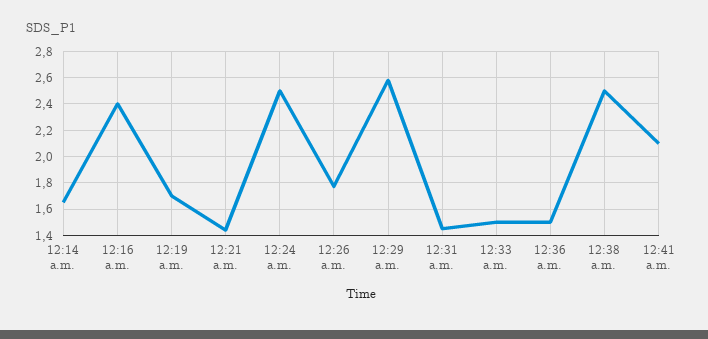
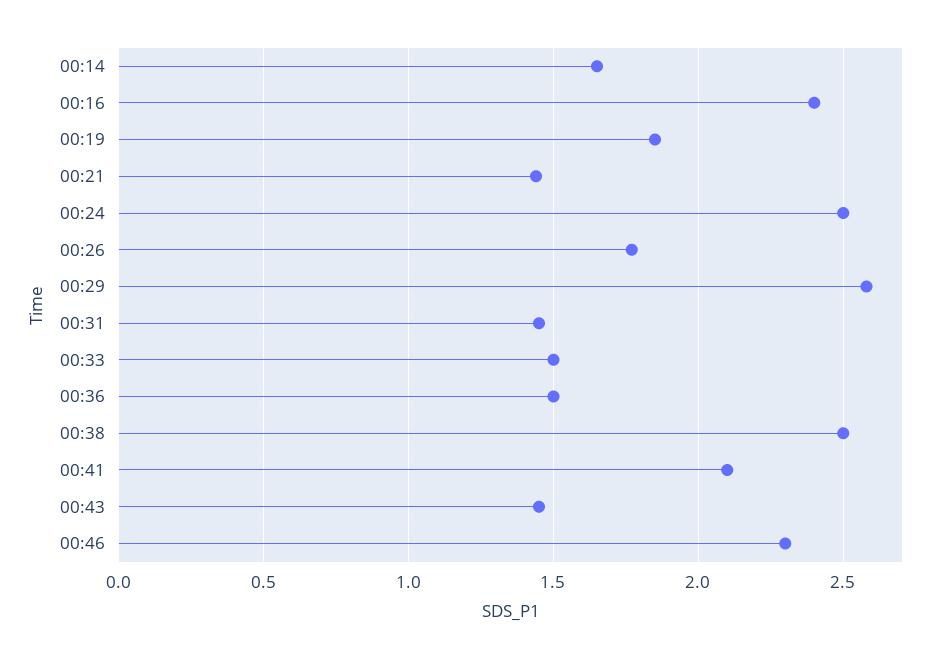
12:19 a.m.: 1.7 -> 1.85
00:43: none -> 1.45
00:46: none -> 2.3

